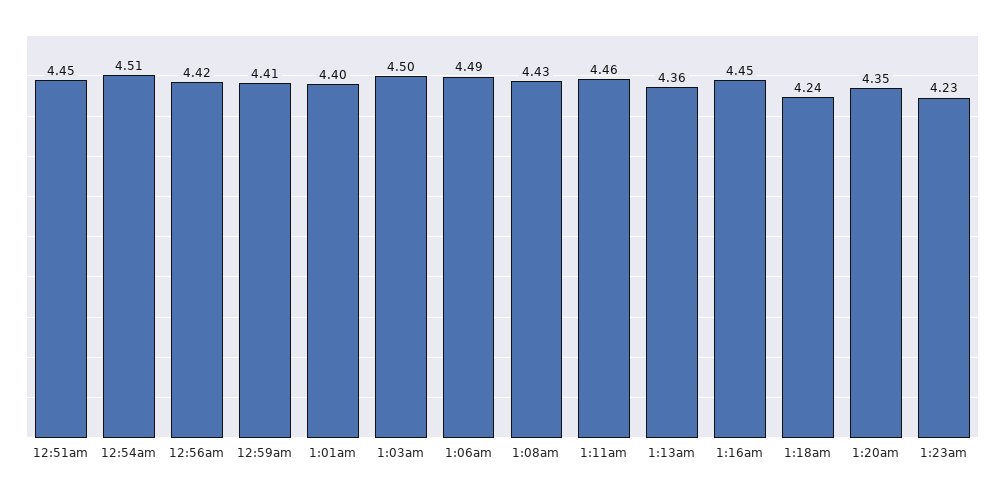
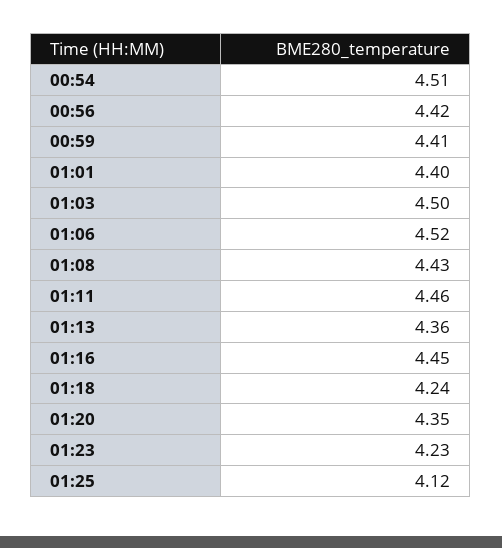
12:51am: 4.45 -> none
1:06am: 4.49 -> 4.52
01:25: none -> 4.12

